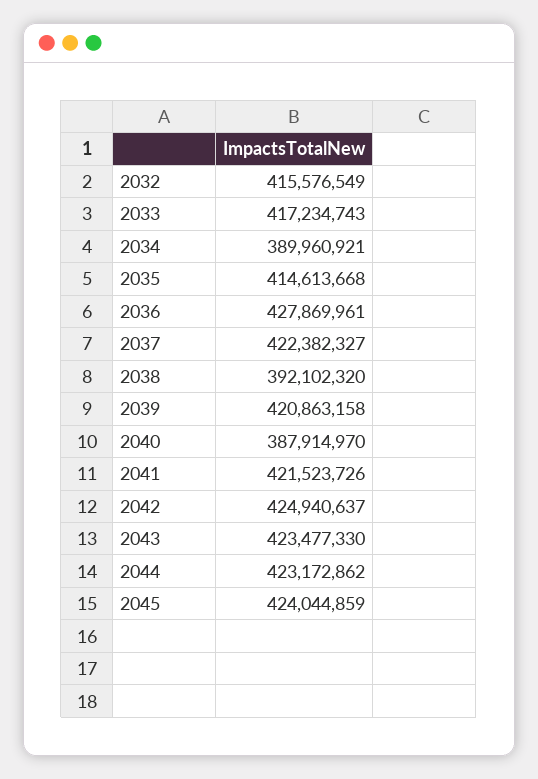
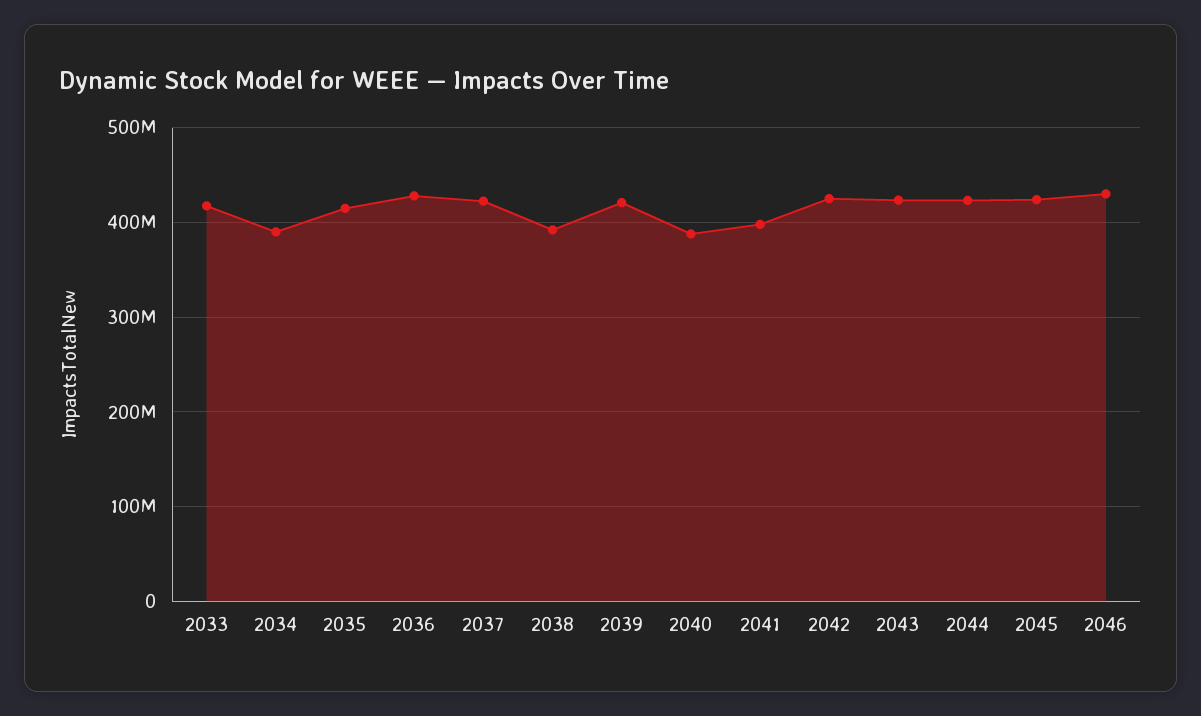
2032: 415576549 -> none
2041: 421523726 -> 400000000
2046: none -> 430000000

